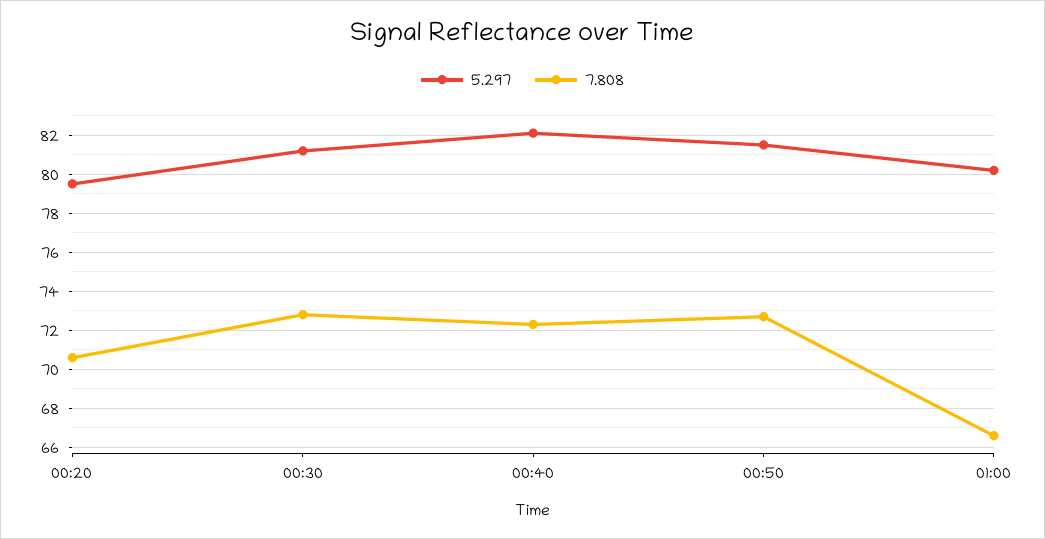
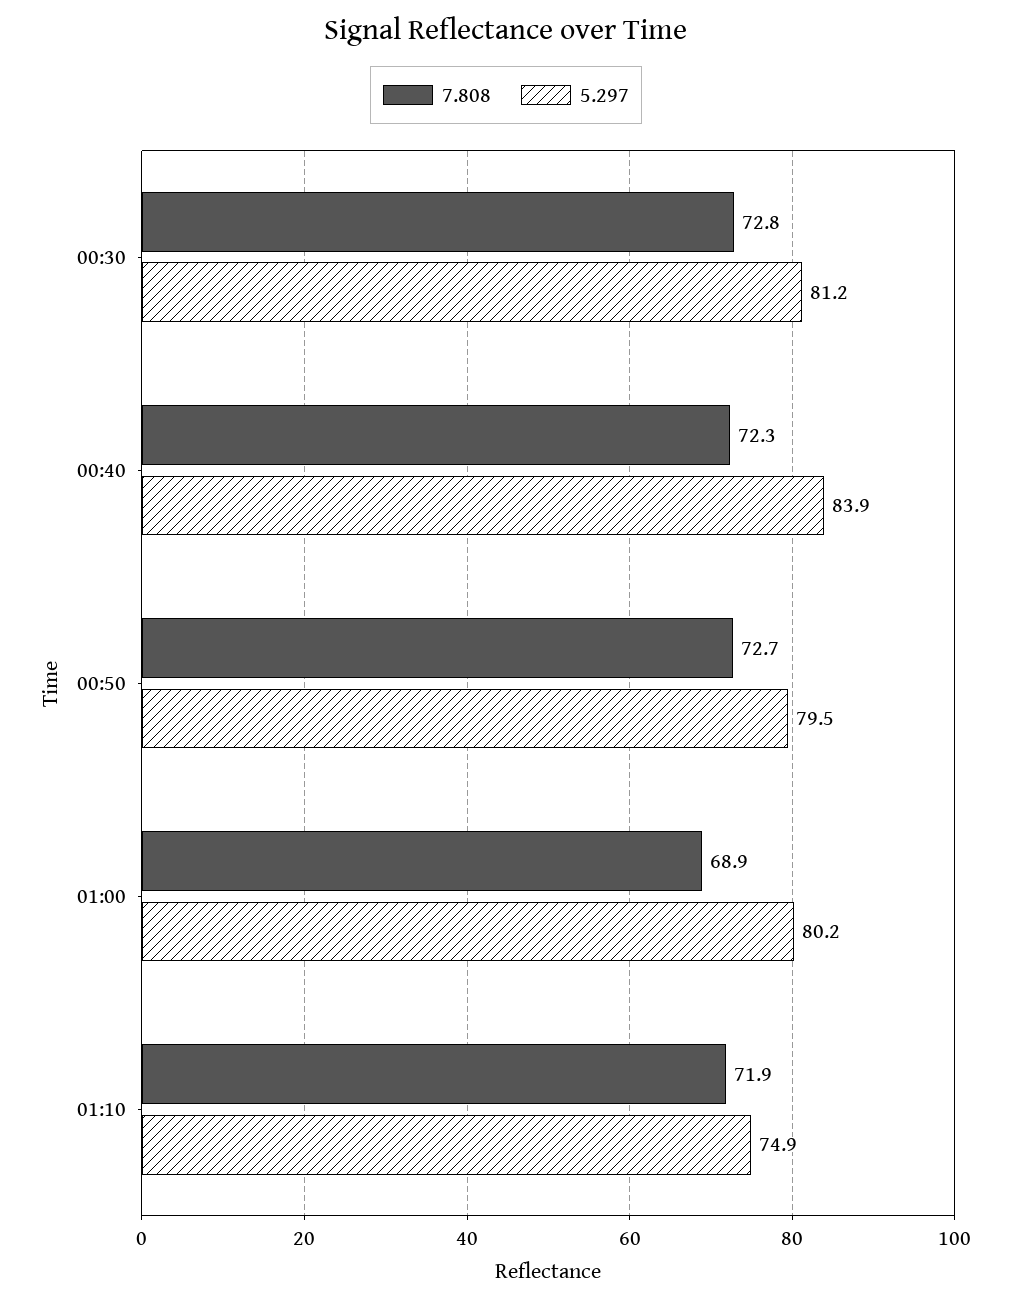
5.297, 00:20: 79.5 -> none
7.808, 00:20: 70.5 -> none
5.297, 00:40: 82 -> 83.9
5.297, 00:50: 81.5 -> 79.5
7.808, 01:00: 66.5 -> 68.9
7.808, 01:10: none -> 71.9
5.297, 01:10: none -> 74.9

